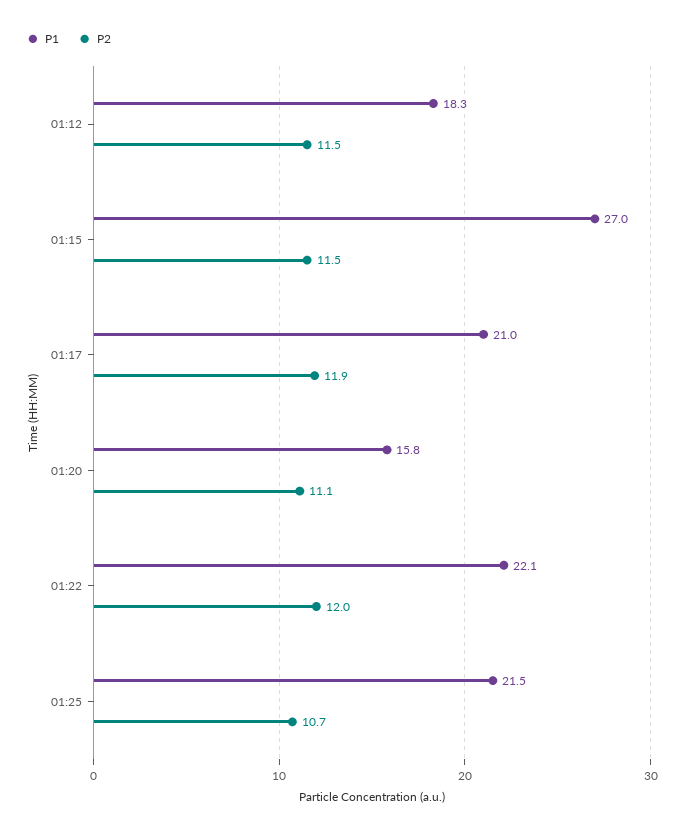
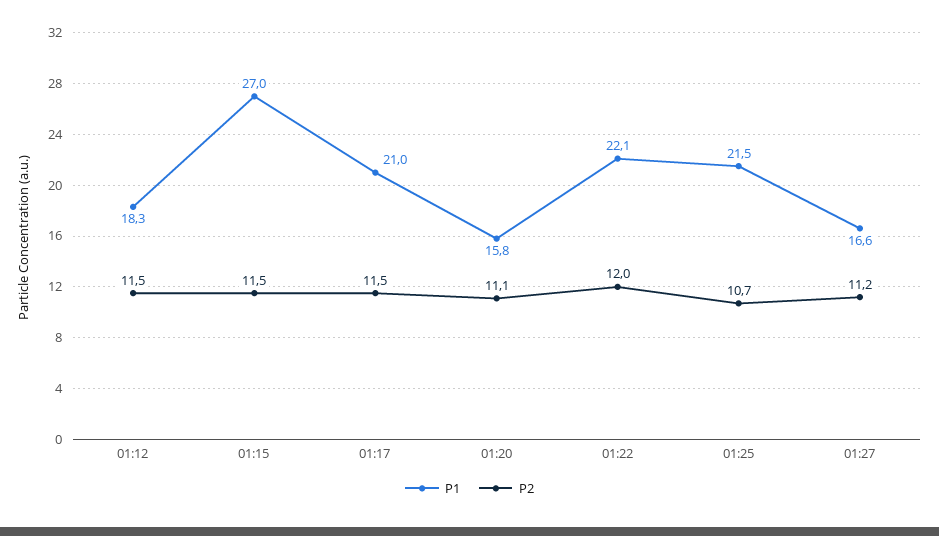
P2, 01:17: 11.9 -> 11.5
P1, 01:27: none -> 16.6
P2, 01:27: none -> 11.2

